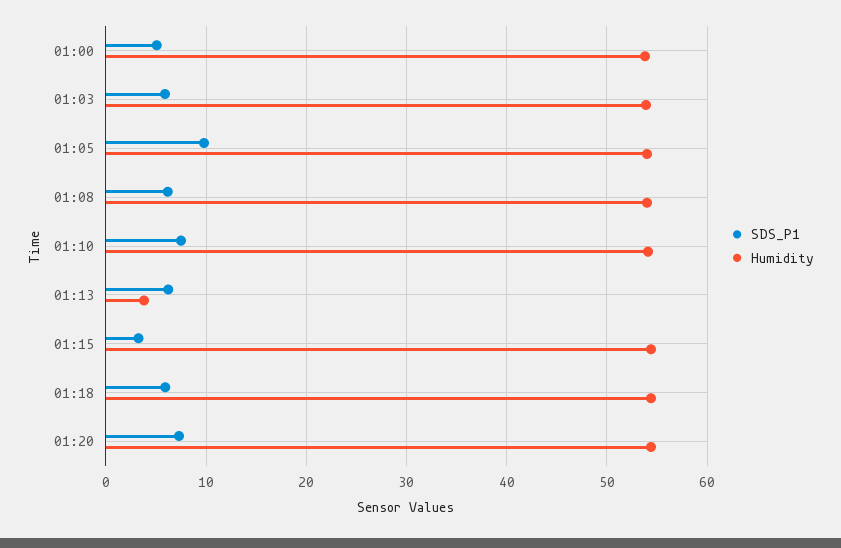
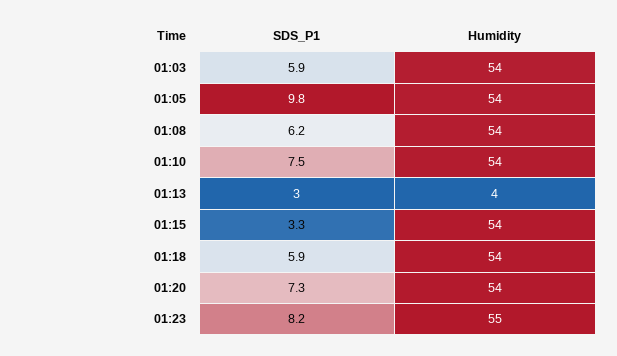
SDS_P1, 01:00: 5 -> none
Humidity, 01:00: 54 -> none
SDS_P1, 01:13: 6 -> 3
SDS_P1, 01:23: none -> 8.2
Humidity, 01:23: none -> 55

